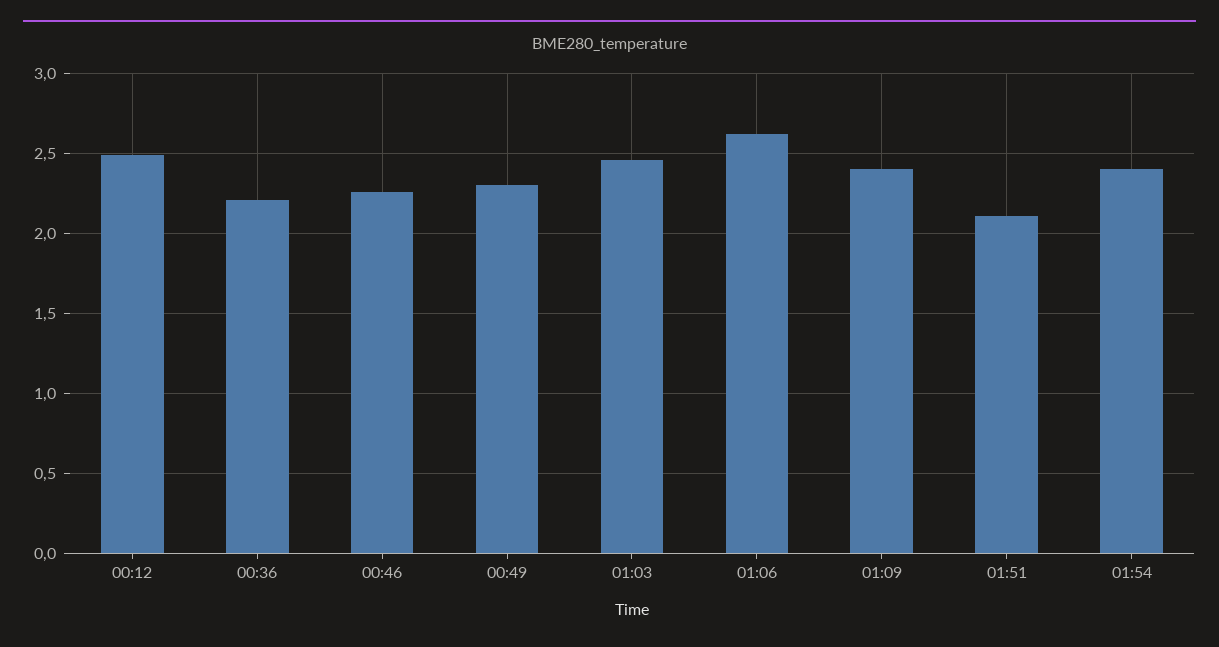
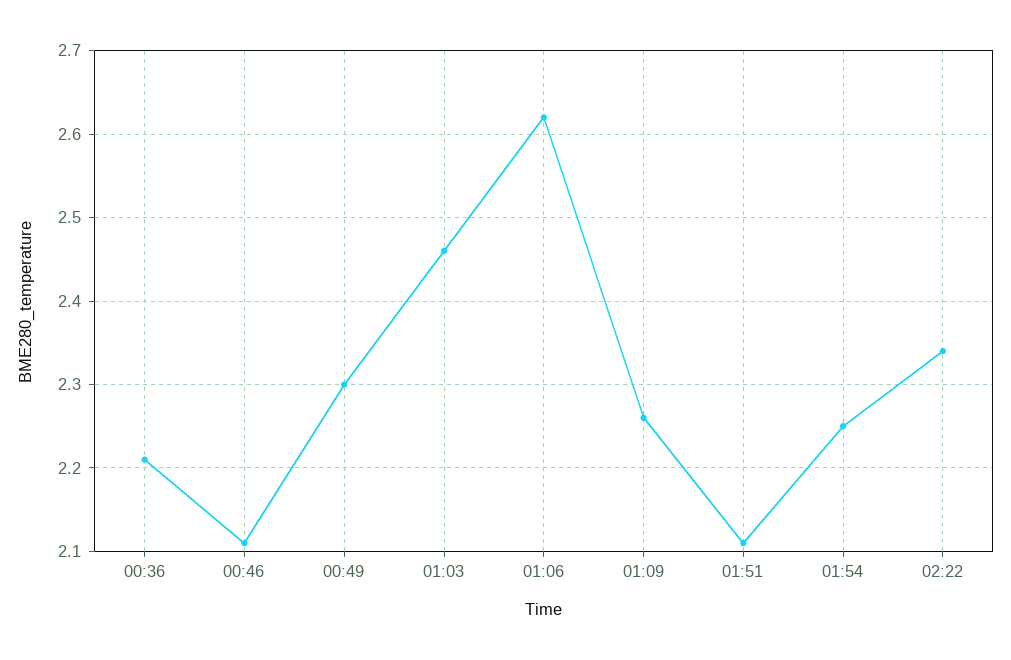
00:12: 2.5 -> none
00:46: 2.25 -> 2.11
01:09: 2.4 -> 2.26
01:54: 2.4 -> 2.25
02:22: none -> 2.34

